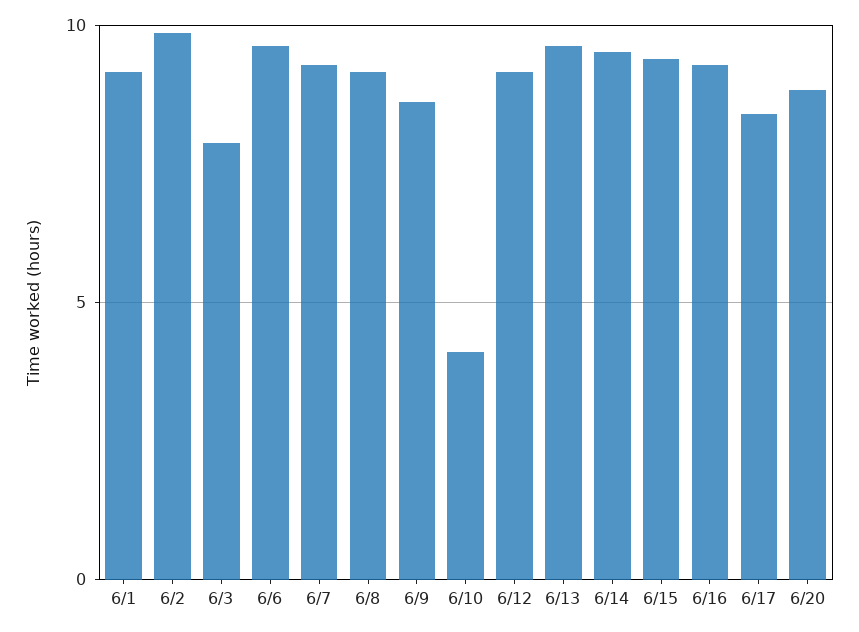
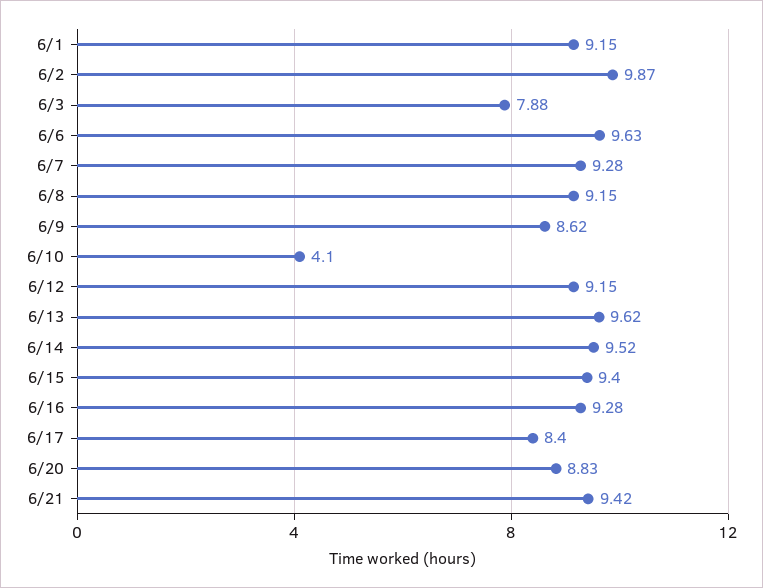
6/21: none -> 9.42

